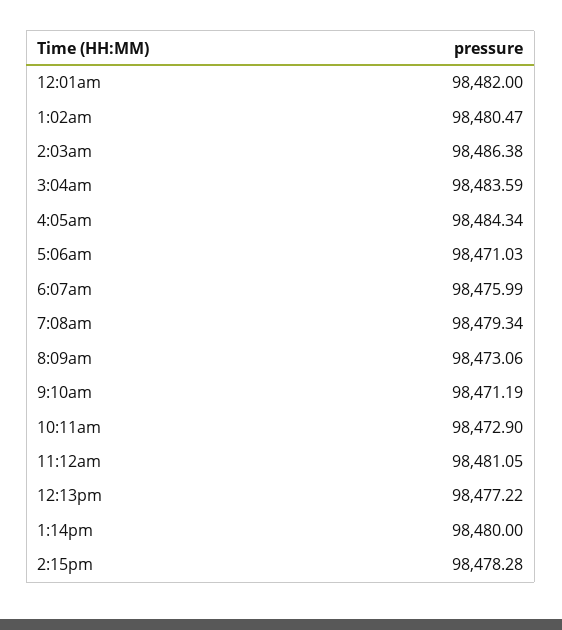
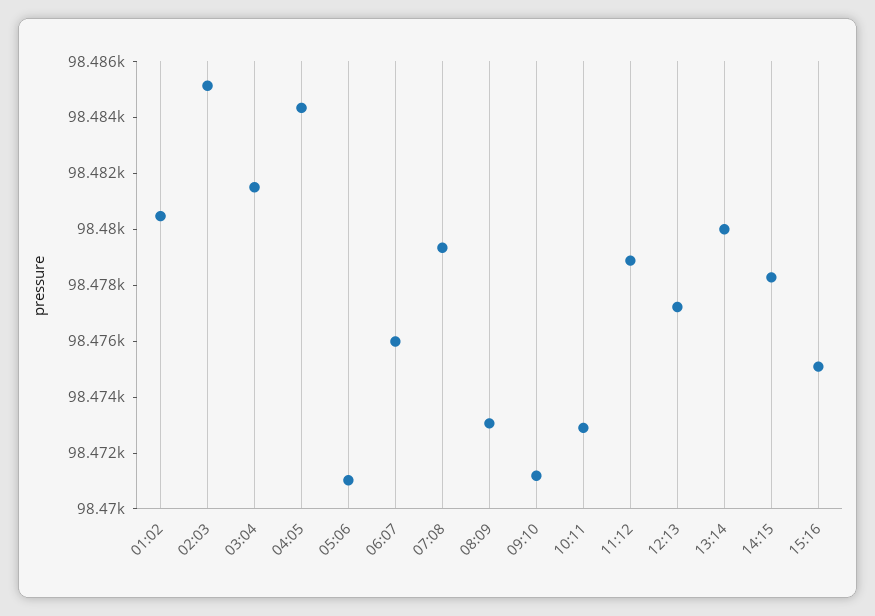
12:01am: 98482 -> none
2:03am: 98486.38 -> 98485
3:04am: 98483.59 -> 98481.5
11:12am: 98481.05 -> 98479
15:16: none -> 98475

